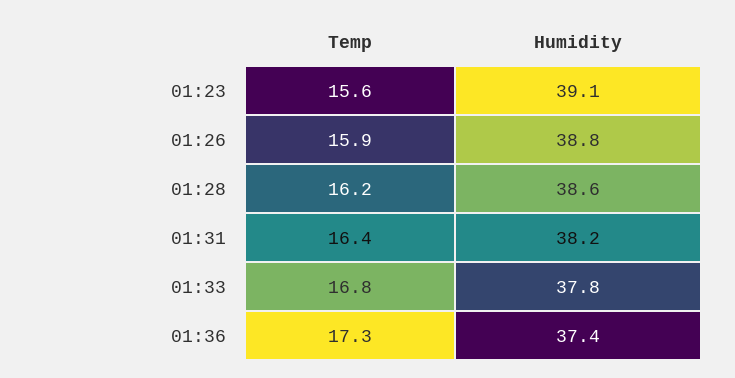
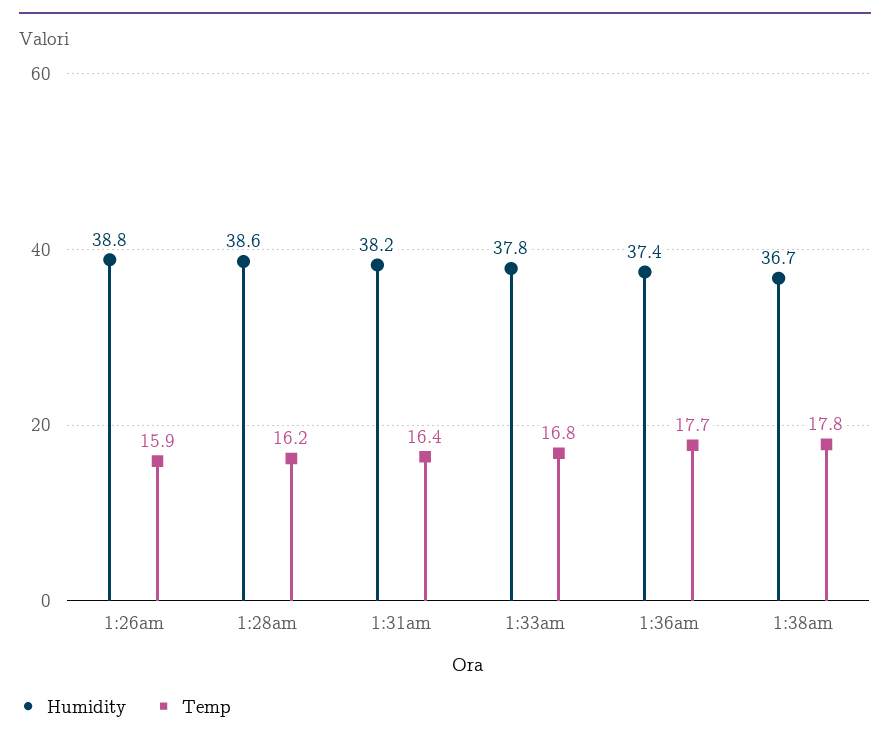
Temp, 01:23: 15.6 -> none
Humidity, 01:23: 39.1 -> none
Temp, 01:36: 17.3 -> 17.7
Humidity, 1:38am: none -> 36.7
Temp, 1:38am: none -> 17.8

